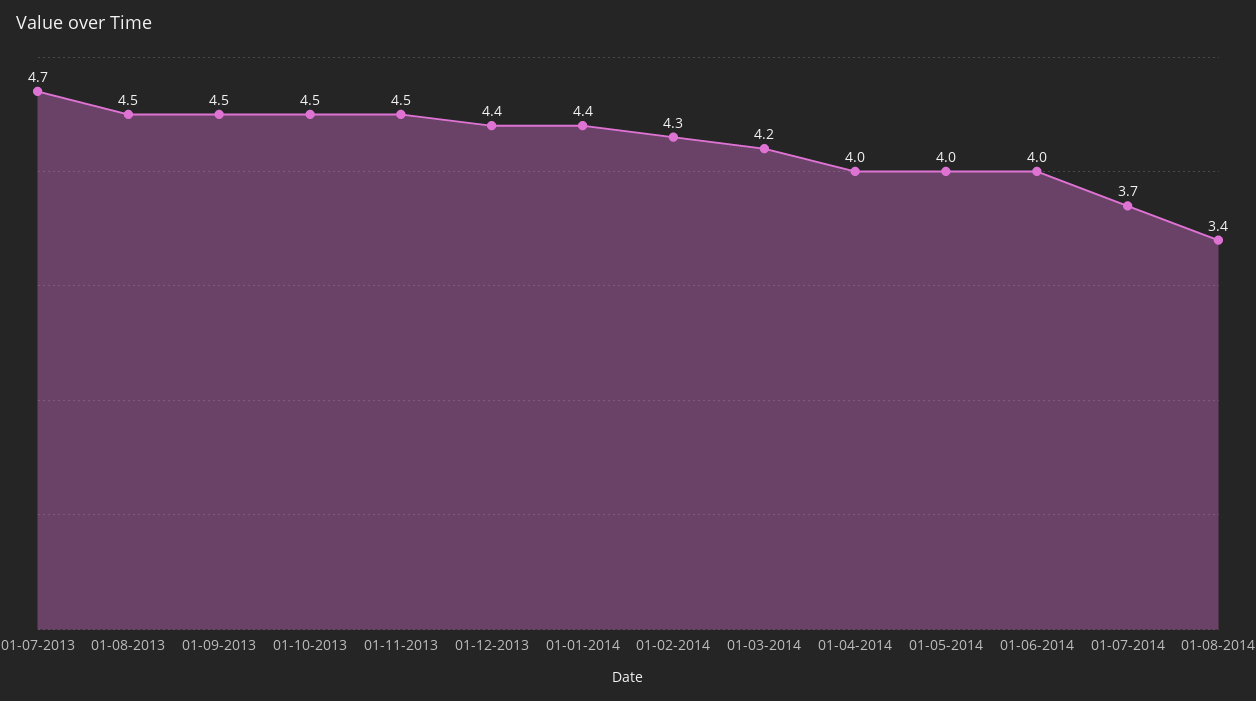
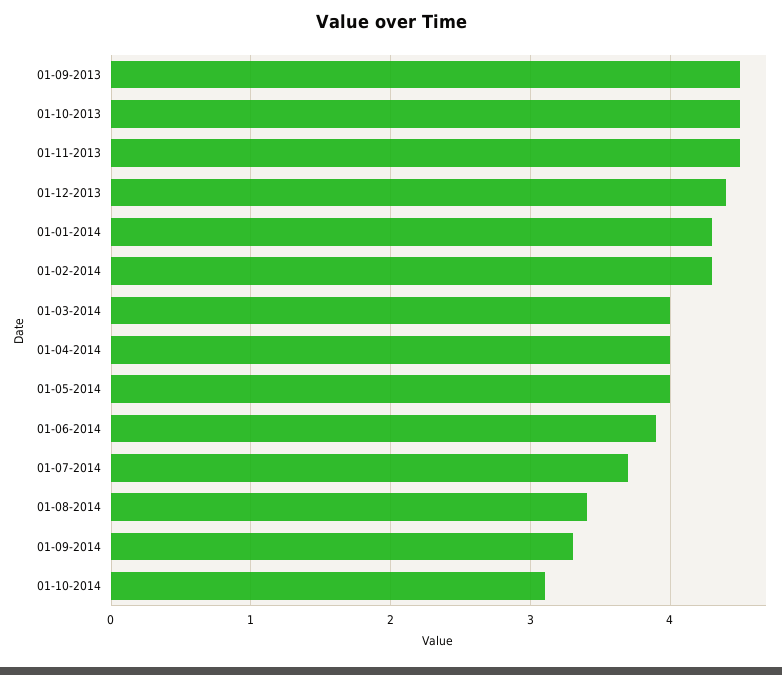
01-07-2013: 4.7 -> none
01-08-2013: 4.5 -> none
01-01-2014: 4.4 -> 4.3
01-03-2014: 4.2 -> 4
01-06-2014: 4 -> 3.9
01-09-2014: none -> 3.3
01-10-2014: none -> 3.1

